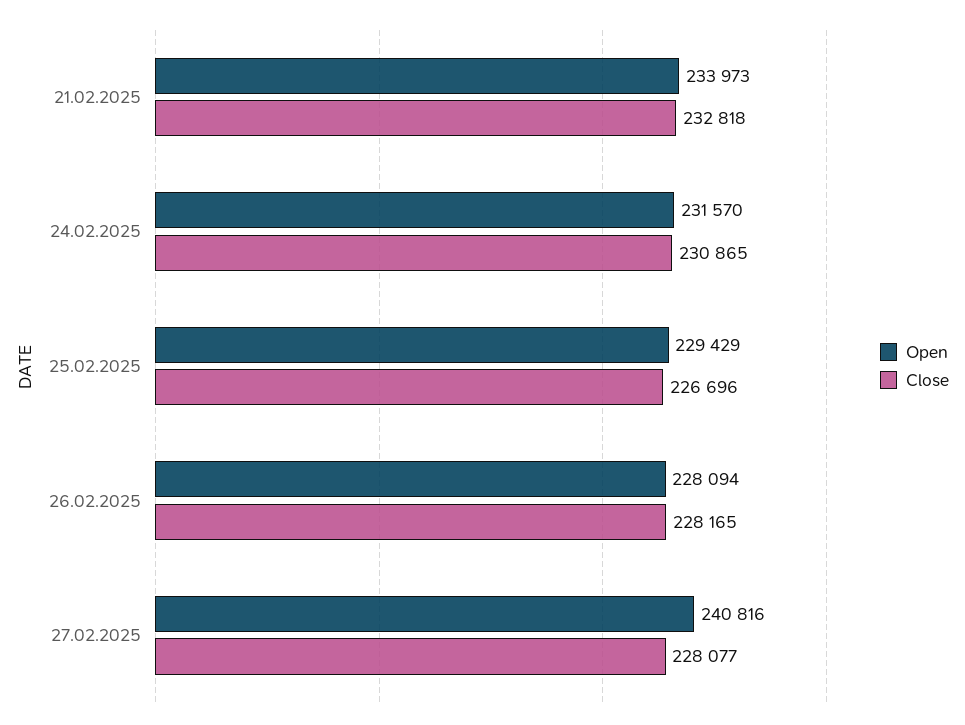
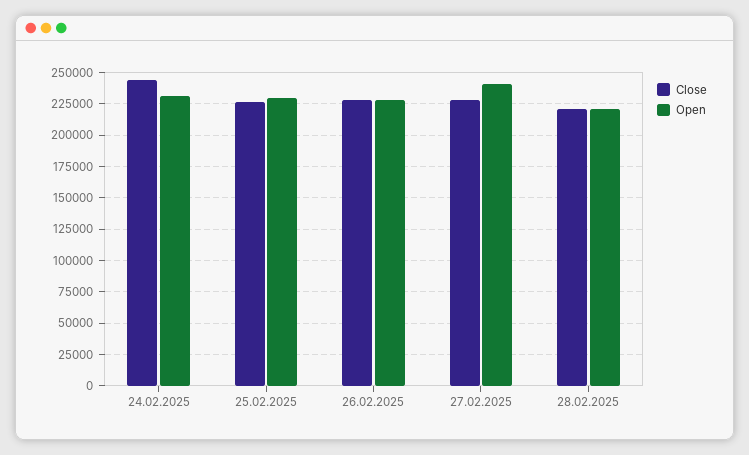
Open, 21.02.2025: 233973 -> none
Close, 21.02.2025: 232818 -> none
Close, 24.02.2025: 230865 -> 245000
Close, 28.02.2025: none -> 220000
Open, 28.02.2025: none -> 220000

